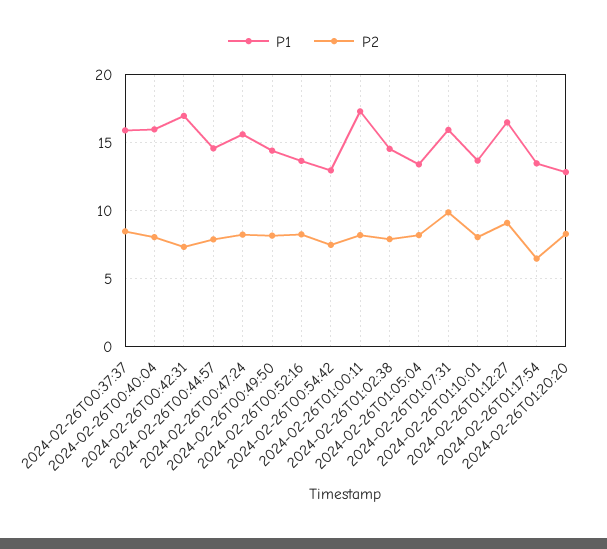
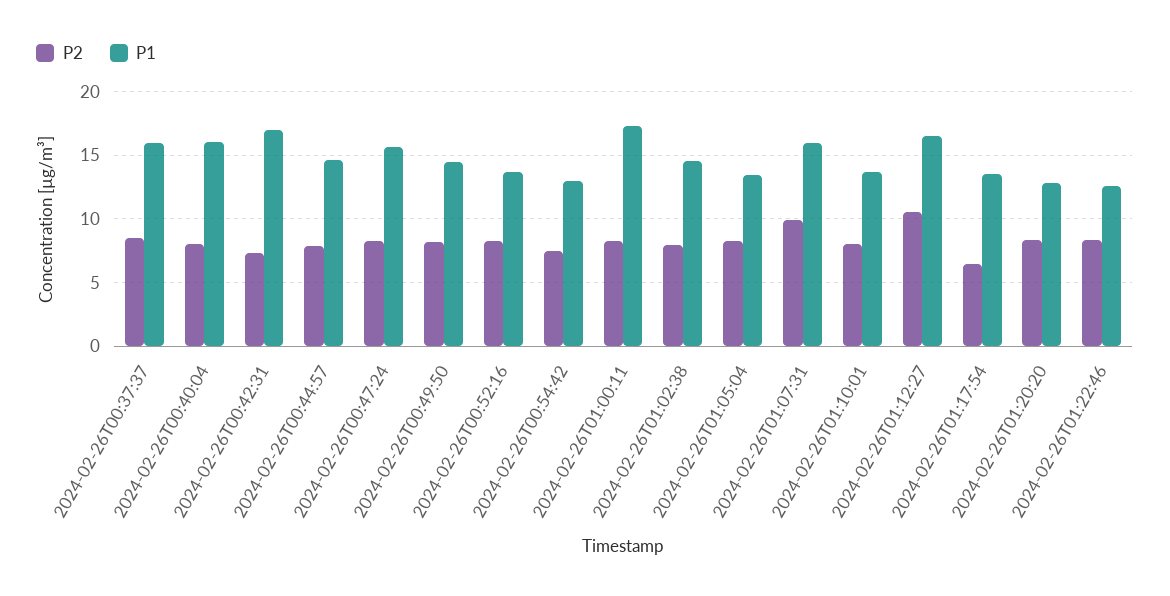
P2, 2024-02-26T01:12:27: 9 -> 10.5
P2, 2024-02-26T01:22:46: none -> 8.5
P1, 2024-02-26T01:22:46: none -> 12.5

